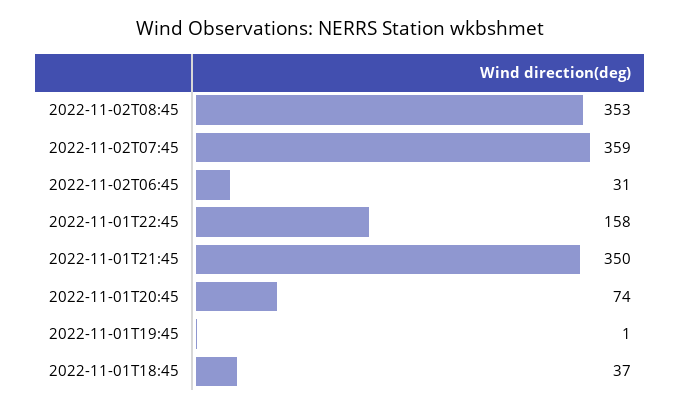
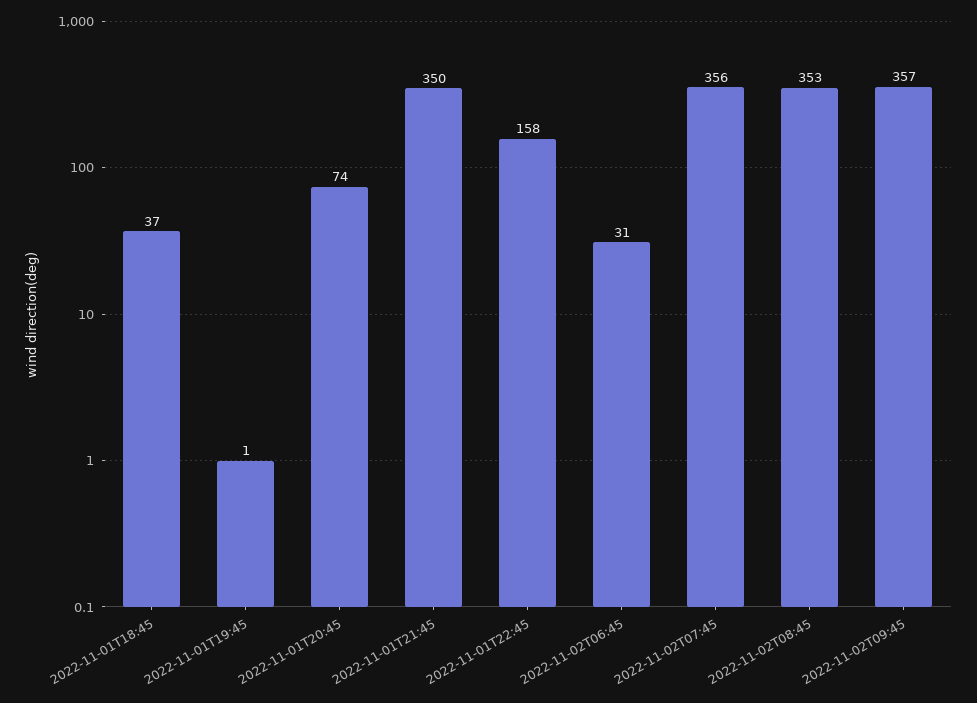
2022-11-02T07:45: 359 -> 356
2022-11-02T09:45: none -> 357

